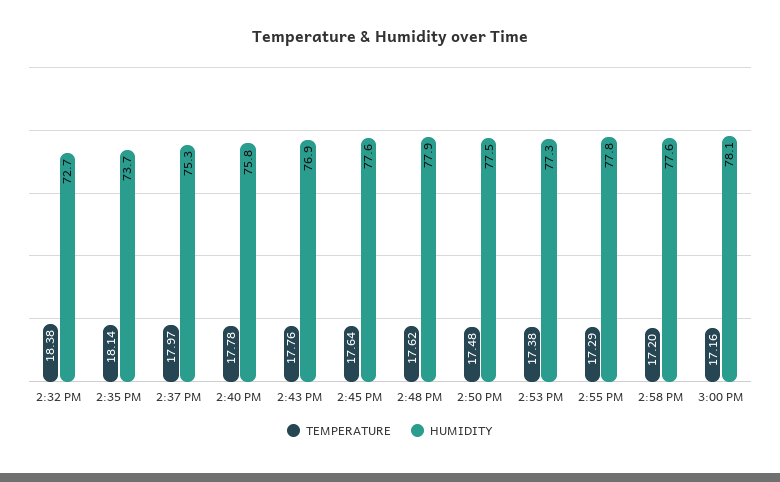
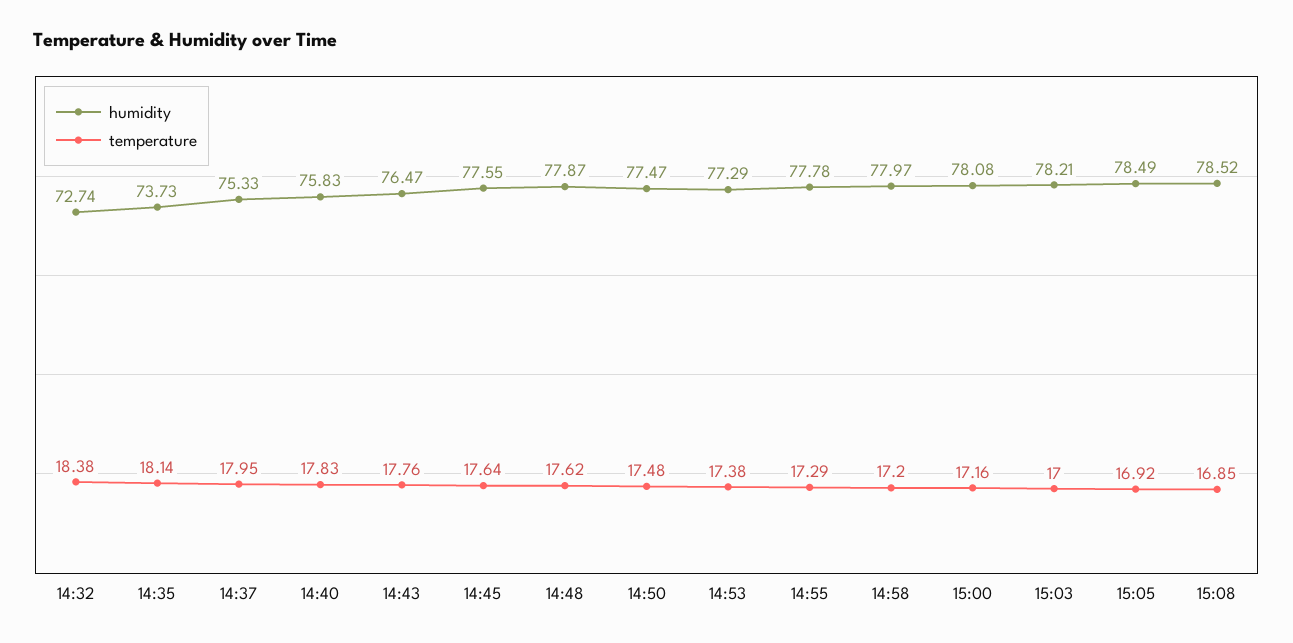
TEMPERATURE, 2:37 PM: 17.97 -> 17.95
TEMPERATURE, 2:40 PM: 17.78 -> 17.83
HUMIDITY, 2:43 PM: 76.9 -> 76.47
HUMIDITY, 2:58 PM: 77.6 -> 77.97
HUMIDITY, 15:03: none -> 78.21
TEMPERATURE, 15:03: none -> 17
HUMIDITY, 15:05: none -> 78.49
TEMPERATURE, 15:05: none -> 16.92
HUMIDITY, 15:08: none -> 78.52
TEMPERATURE, 15:08: none -> 16.85

